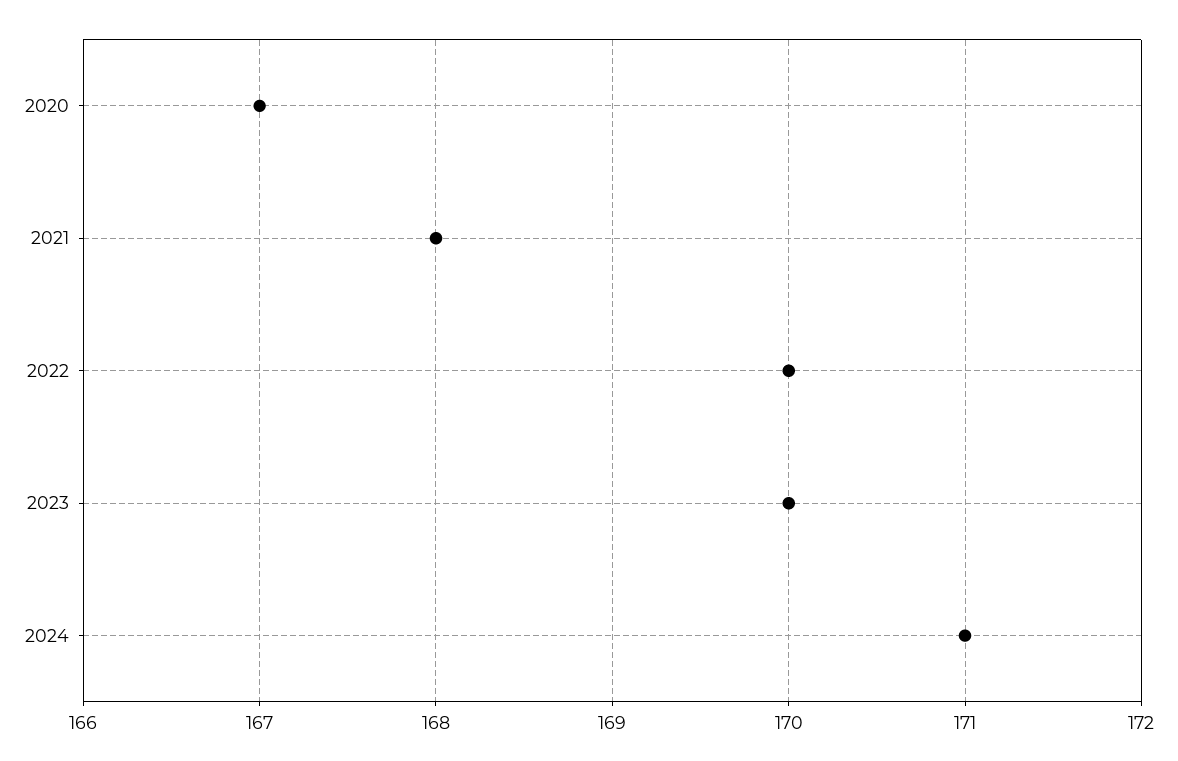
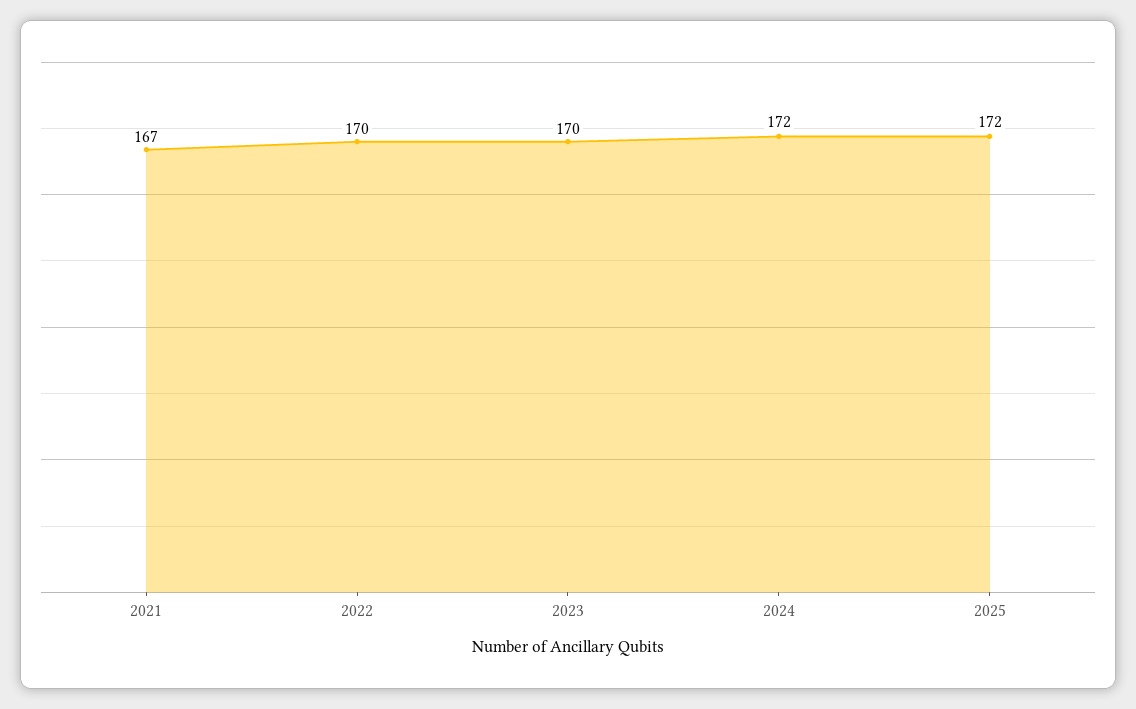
2020: 167 -> none
2021: 168 -> 167
2024: 171 -> 172
2025: none -> 172

